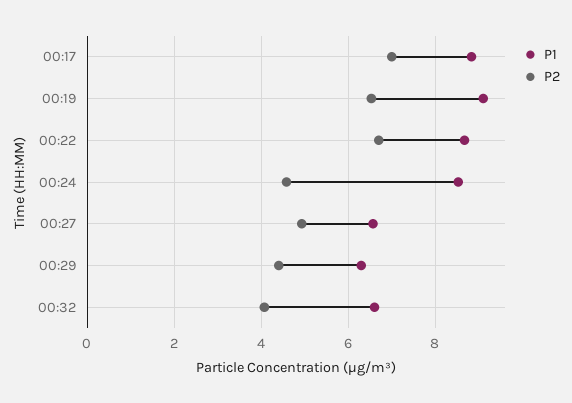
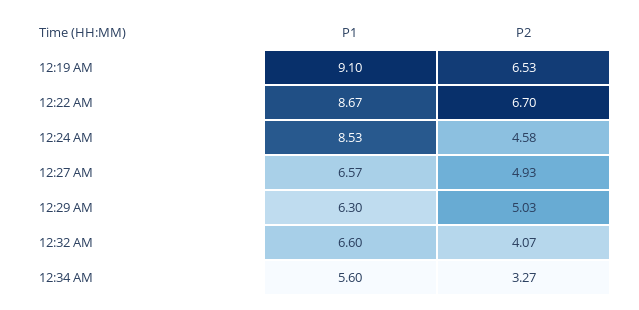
P1, 00:17: 8.8 -> none
P2, 00:17: 7 -> none
P2, 00:29: 4.4 -> 5.03
P1, 12:34 AM: none -> 5.6
P2, 12:34 AM: none -> 3.27

